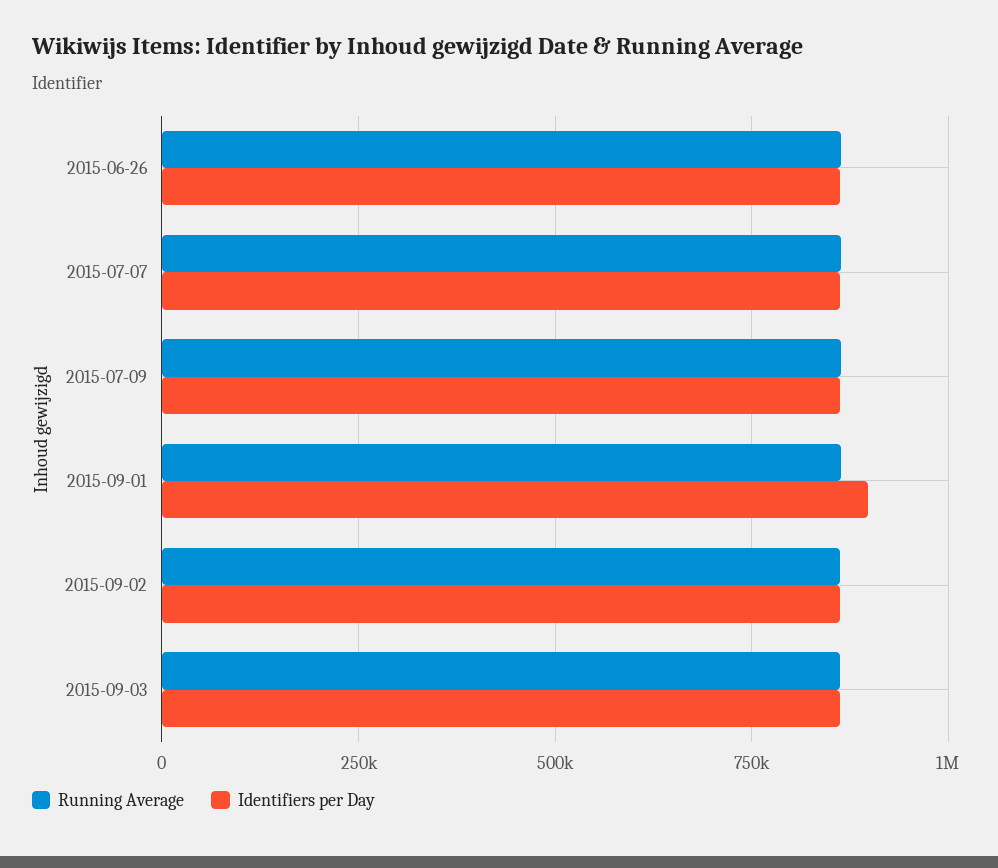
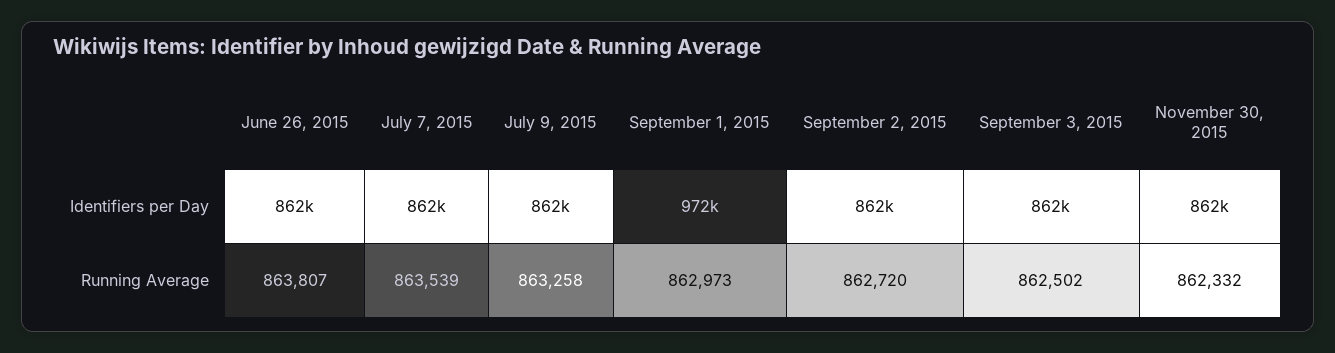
Identifiers per Day, 2015-09-01: 900000 -> 972000
Identifiers per Day, November 30, 2015: none -> 862000
Running Average, November 30, 2015: none -> 862332

